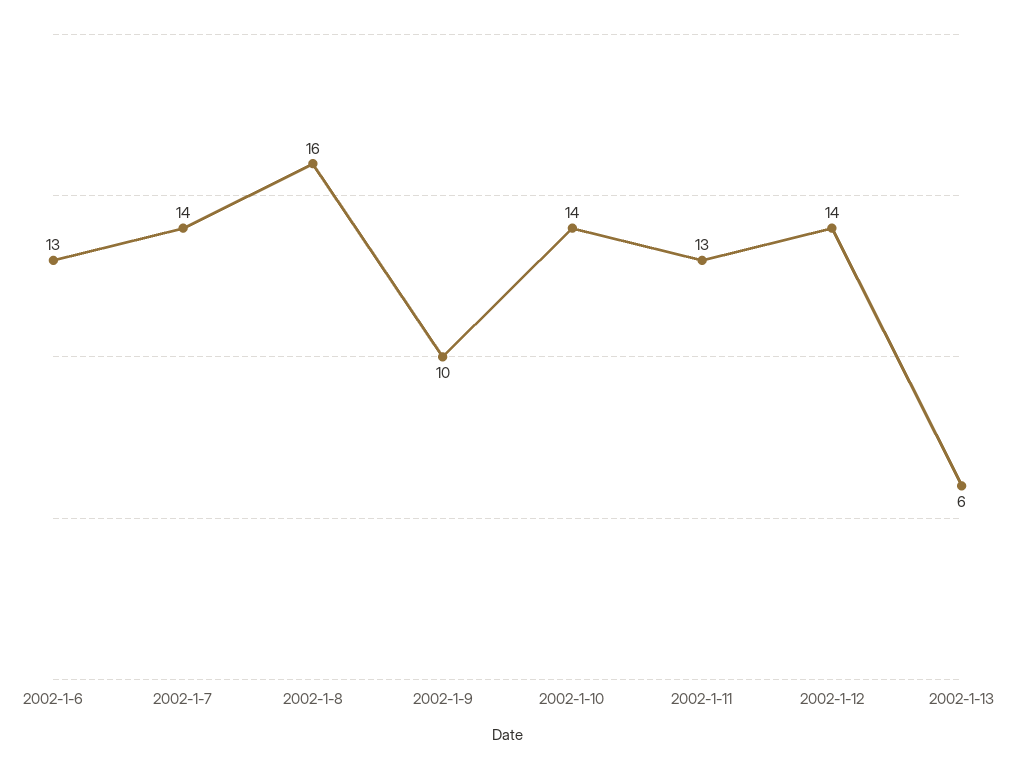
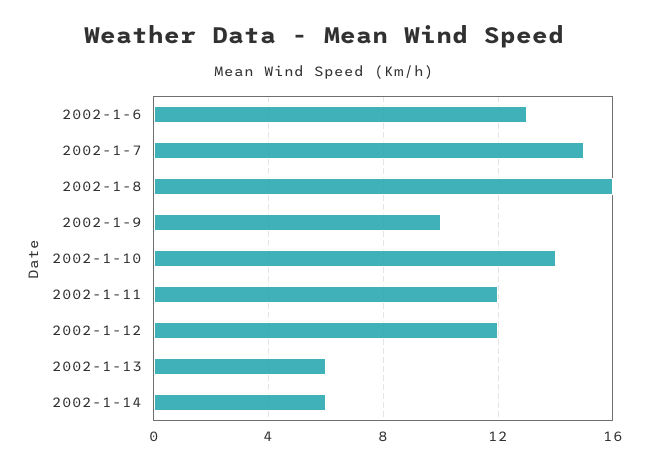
2002-1-7: 14 -> 15
2002-1-11: 13 -> 12
2002-1-12: 14 -> 12
2002-1-14: none -> 6

